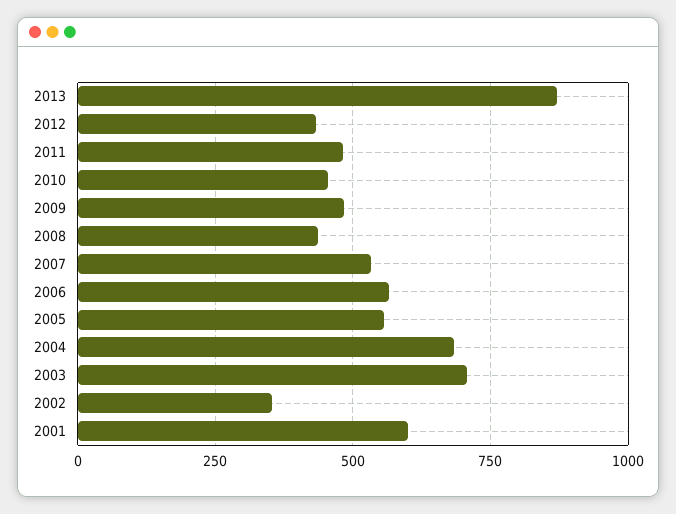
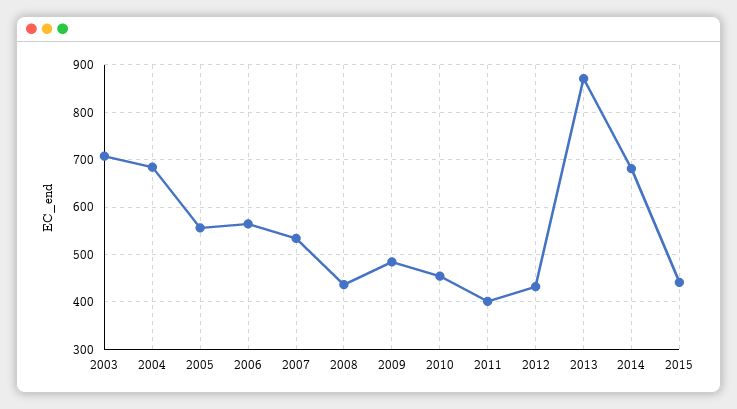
2011: 475 -> 400
2002: 350 -> none
2001: 600 -> none
2014: none -> 680
2015: none -> 440

